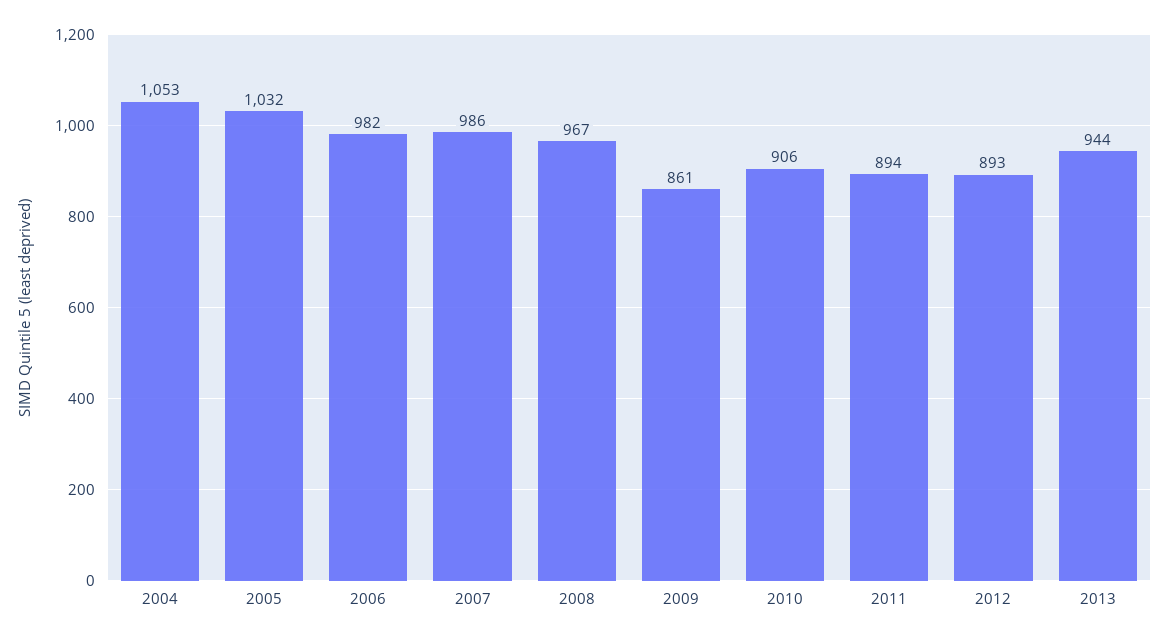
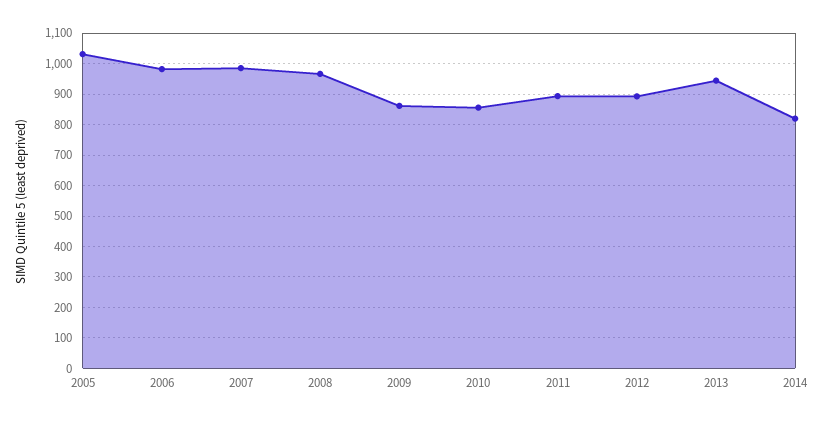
2004: 1053 -> none
2010: 906 -> 860
2014: none -> 820

